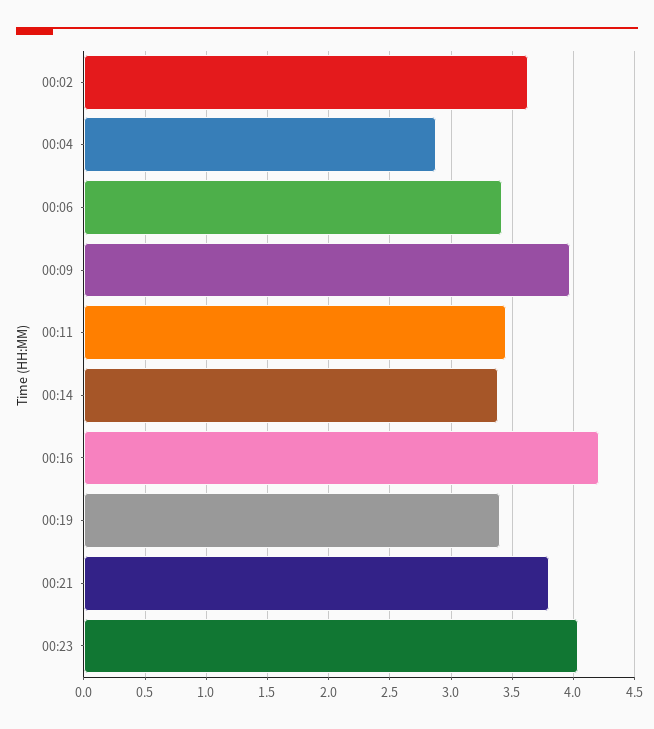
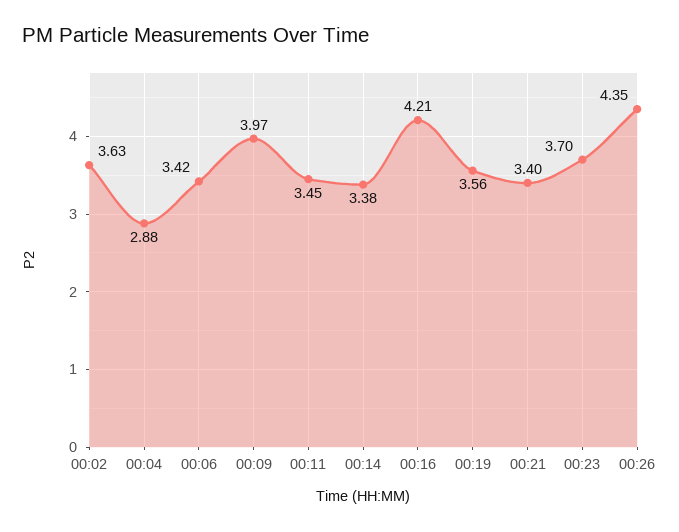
00:19: 3.4 -> 3.56
00:21: 3.8 -> 3.4
00:23: 4.05 -> 3.7
00:26: none -> 4.35

